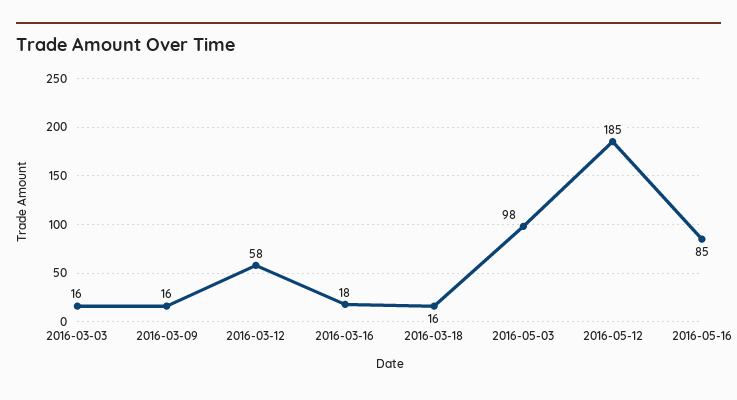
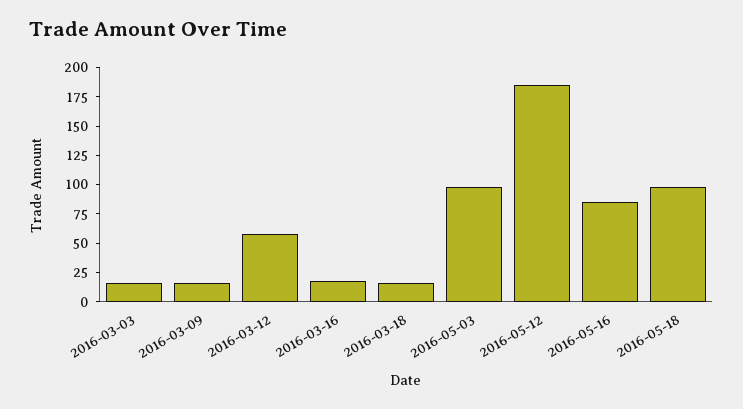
2016-05-18: none -> 100

